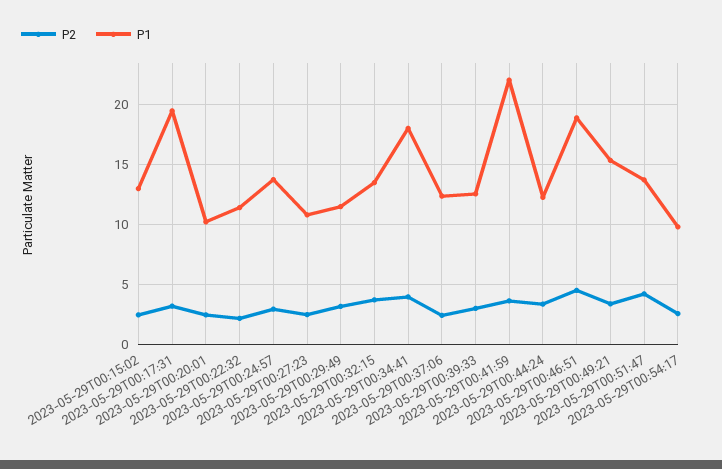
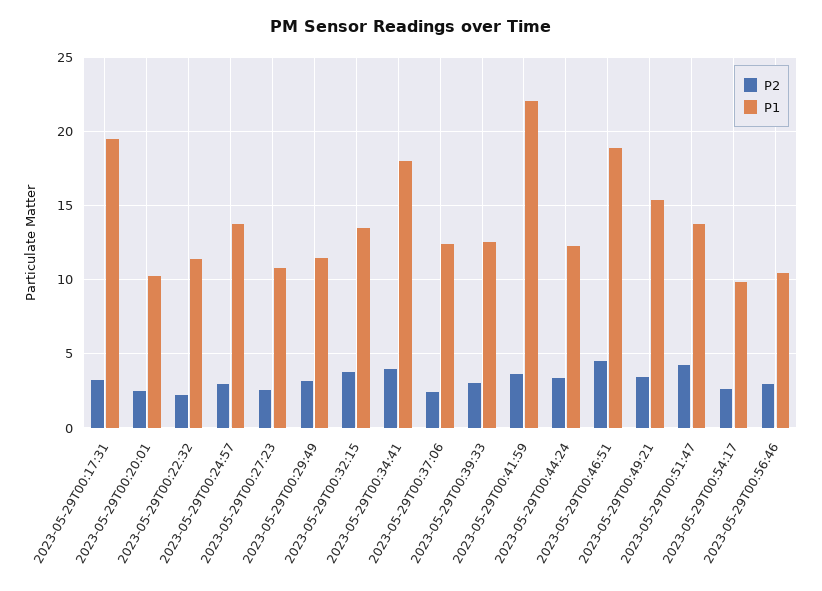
P2, 2023-05-29T00:15:02: 2.5 -> none
P1, 2023-05-29T00:15:02: 13 -> none
P2, 2023-05-29T00:56:46: none -> 3
P1, 2023-05-29T00:56:46: none -> 10.5

